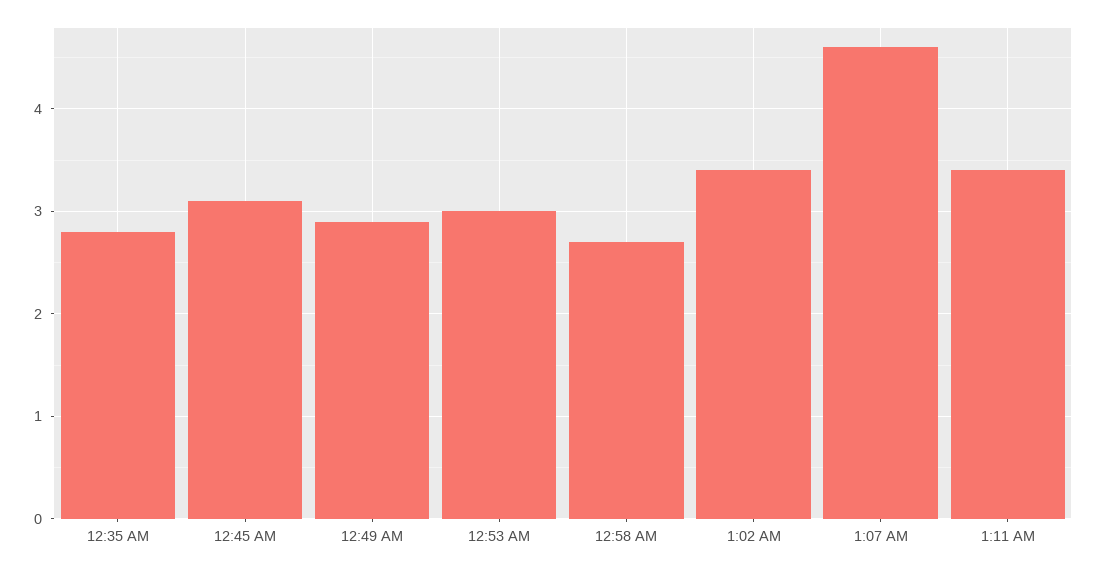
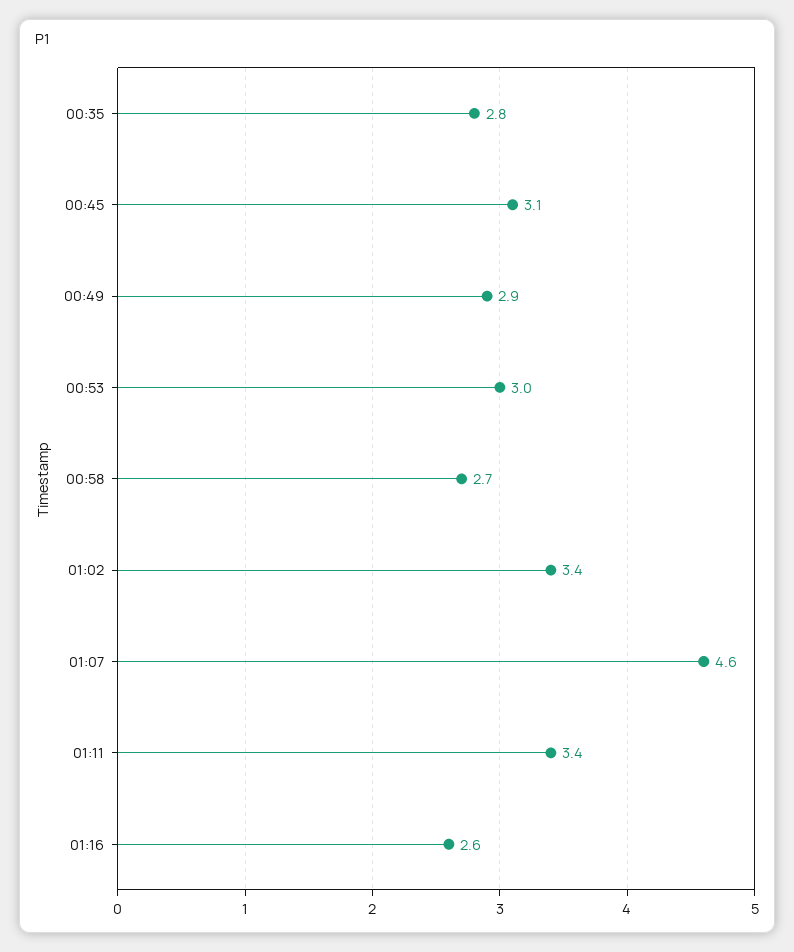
01:16: none -> 2.6

